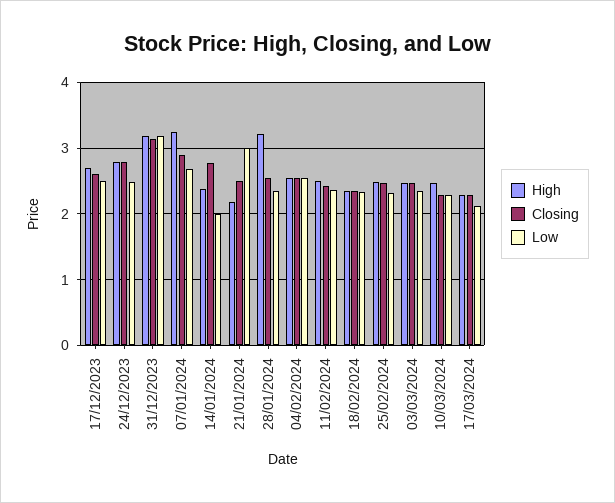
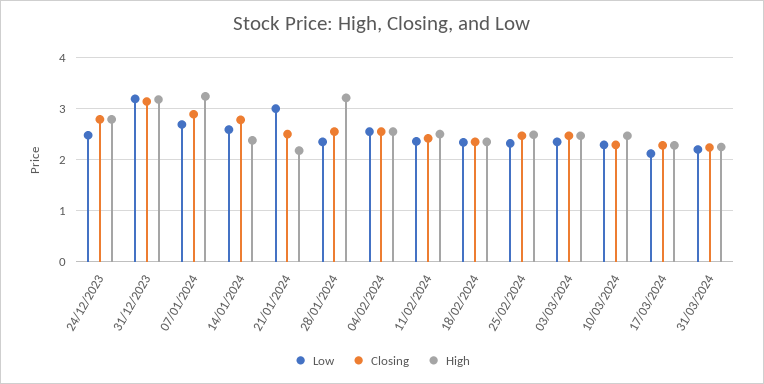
High, 17/12/2023: 2.7 -> none
Closing, 17/12/2023: 2.6 -> none
Low, 17/12/2023: 2.5 -> none
Low, 14/01/2024: 2 -> 2.6
Low, 31/03/2024: none -> 2.2
Closing, 31/03/2024: none -> 2.2
High, 31/03/2024: none -> 2.2

